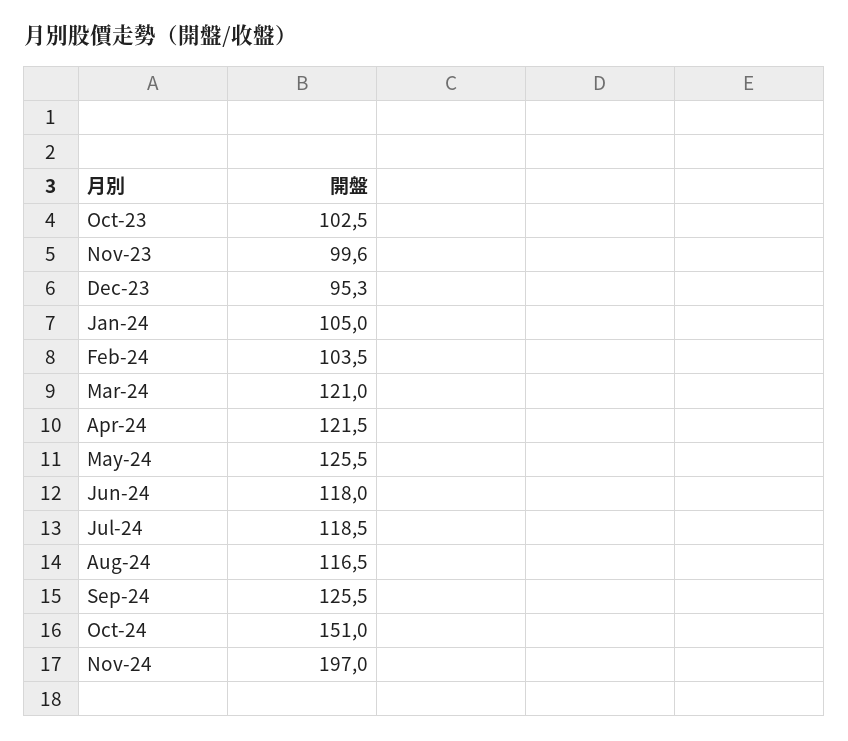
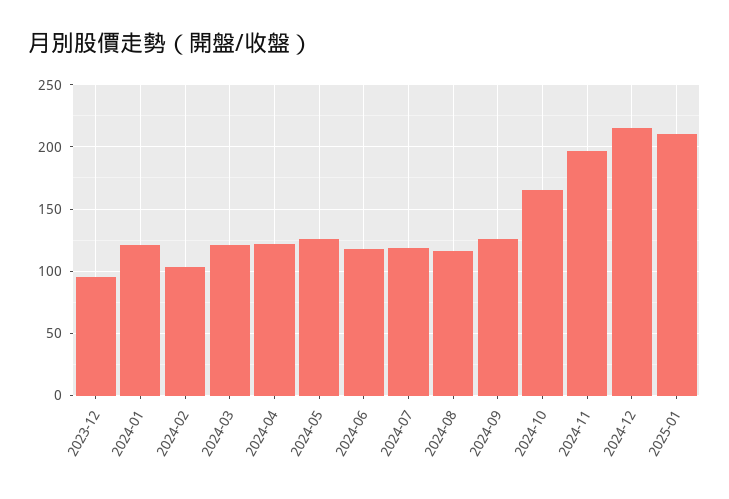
Oct-23: 102.5 -> none
Nov-23: 99.6 -> none
Jan-24: 105 -> 120
Oct-24: 151 -> 165
2024-12: none -> 215
2025-01: none -> 210

